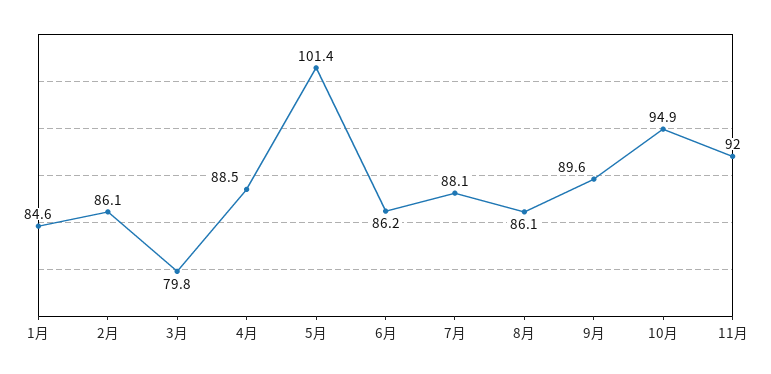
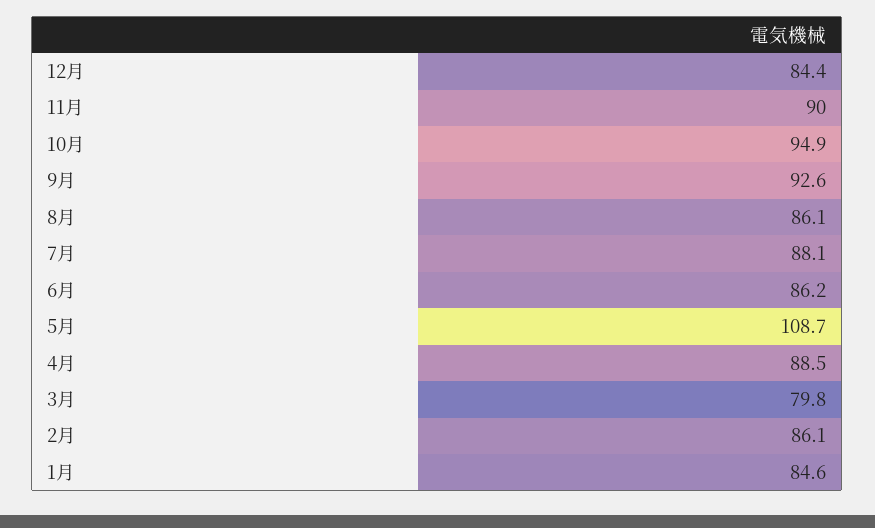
5月: 101.4 -> 108.7
9月: 89.6 -> 92.6
11月: 92 -> 90
12月: none -> 84.4

